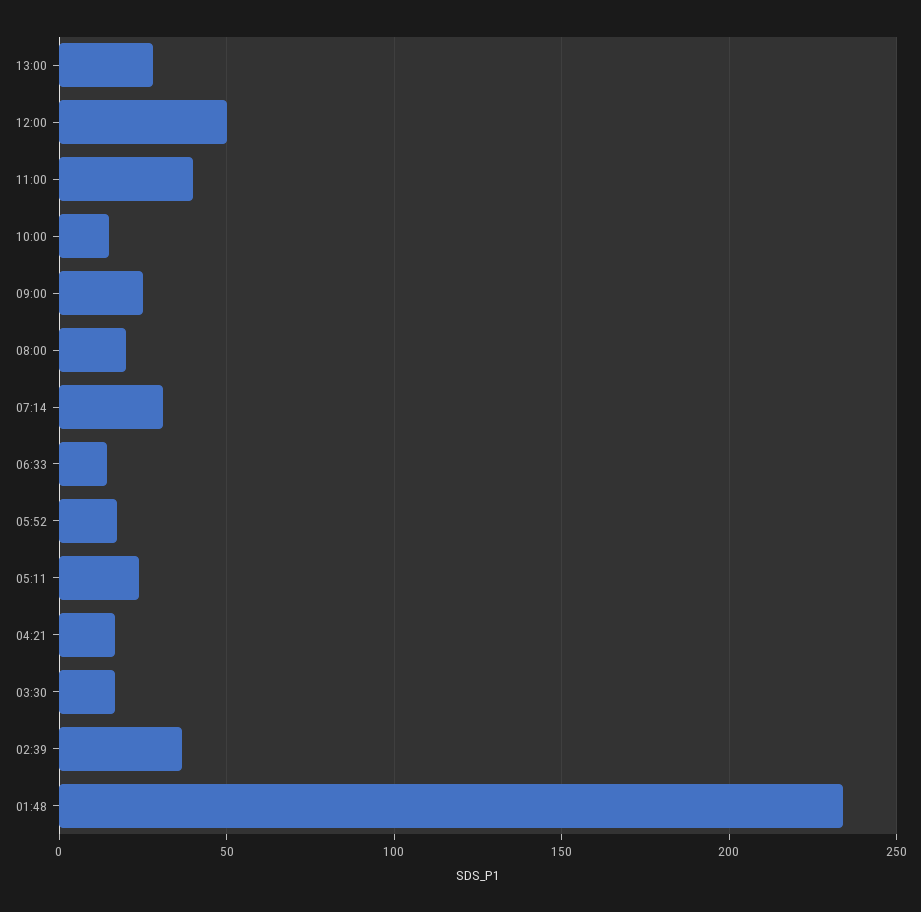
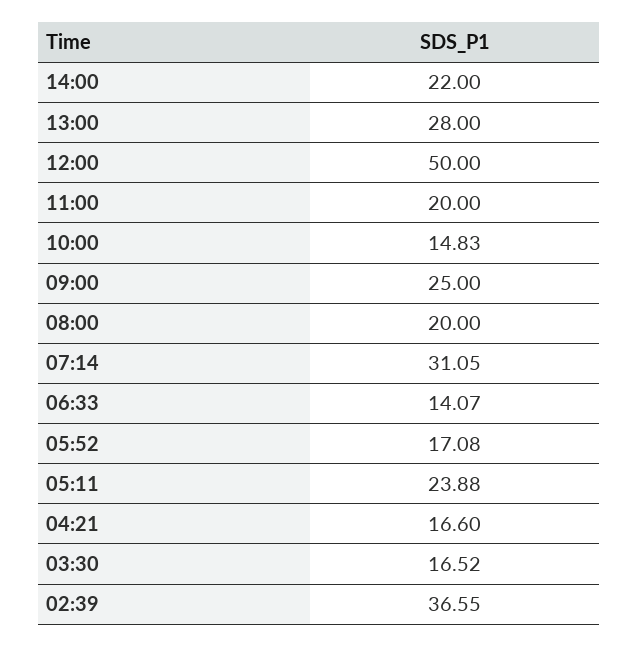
11:00: 40 -> 20
01:48: 235 -> none
14:00: none -> 22

